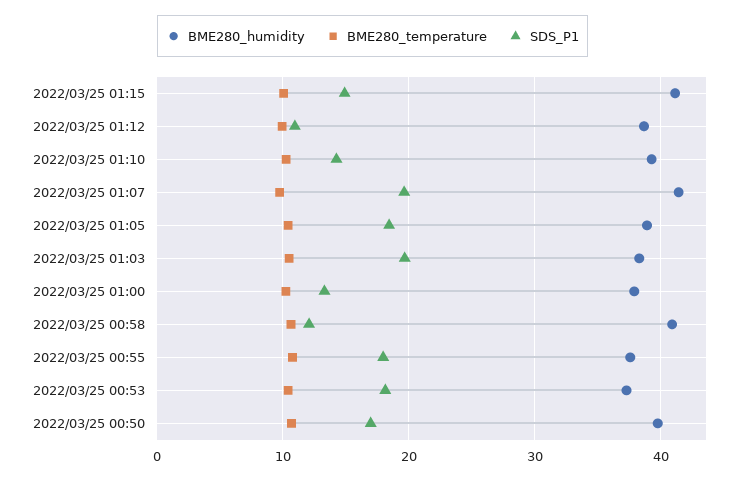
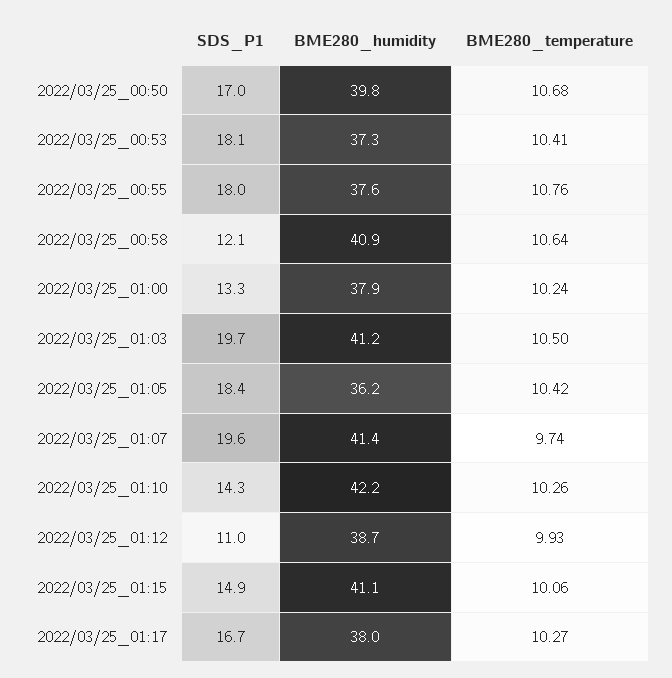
BME280_humidity, 2022/03/25 01:10: 39 -> 42.2
BME280_humidity, 2022/03/25 01:05: 39 -> 36.2
BME280_humidity, 2022/03/25 01:03: 38 -> 41.2
SDS_P1, 2022/03/25_01:17: none -> 16.7
BME280_humidity, 2022/03/25_01:17: none -> 38
BME280_temperature, 2022/03/25_01:17: none -> 10.27

